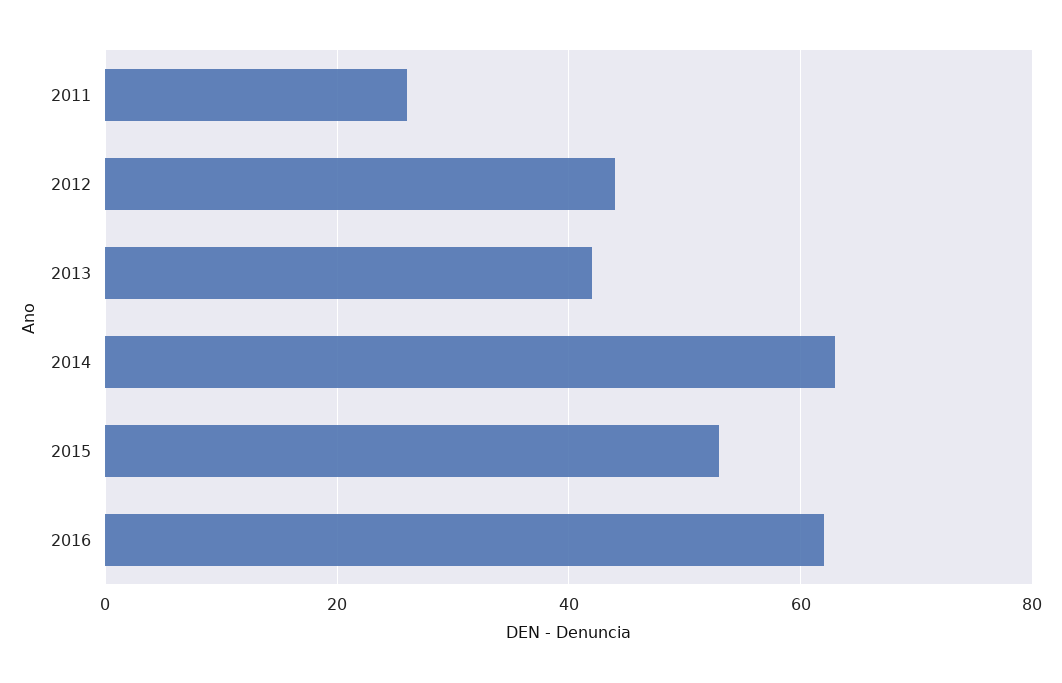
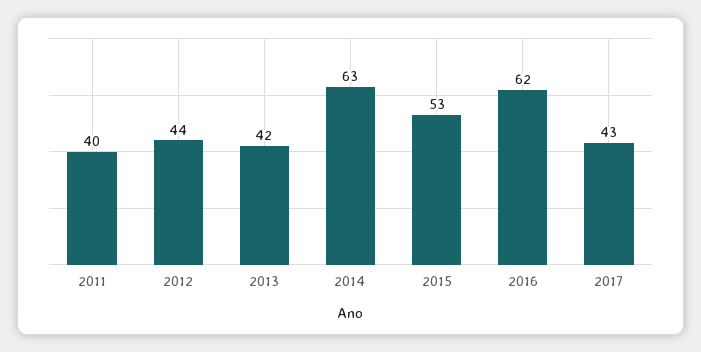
2011: 25 -> 40
2017: none -> 43

